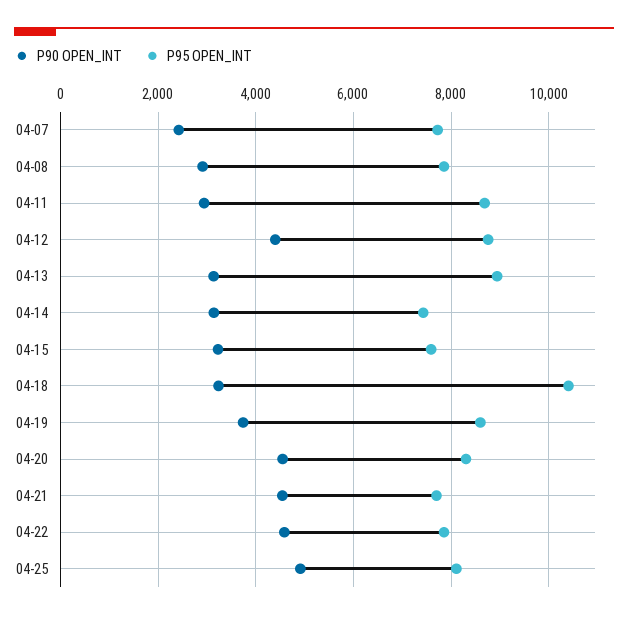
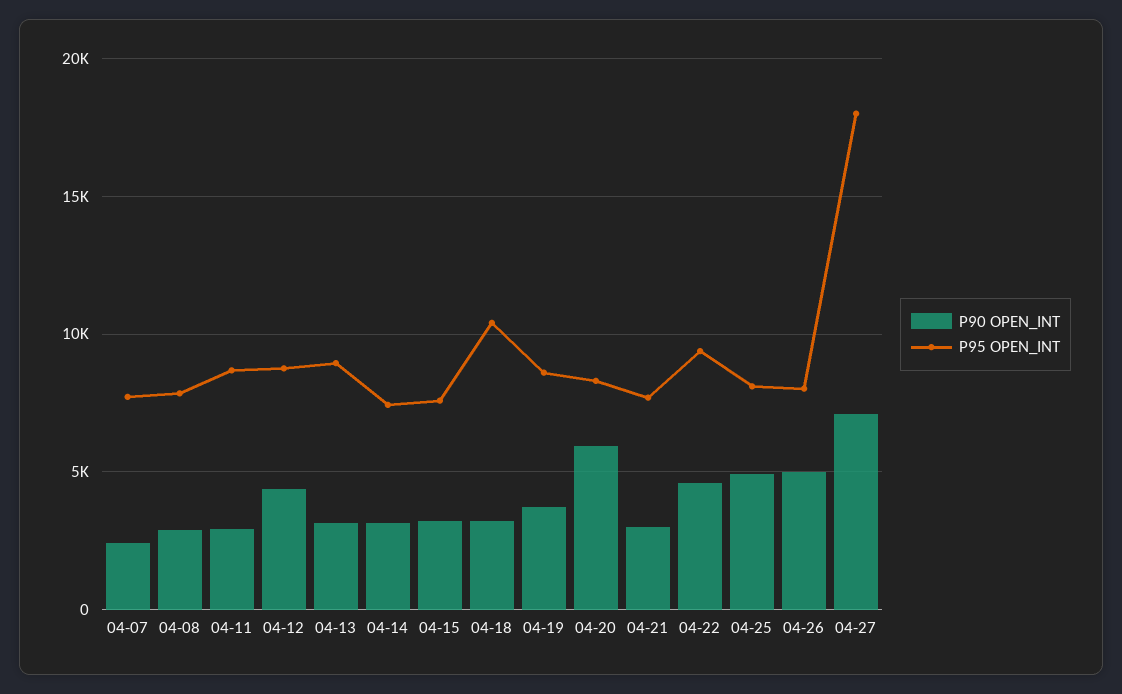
P90 OPEN_INT, 04-20: 4600 -> 6000
P90 OPEN_INT, 04-21: 4600 -> 3000
P95 OPEN_INT, 04-22: 7800 -> 9500
P90 OPEN_INT, 04-26: none -> 5000
P95 OPEN_INT, 04-26: none -> 8000
P90 OPEN_INT, 04-27: none -> 7000
P95 OPEN_INT, 04-27: none -> 18000

